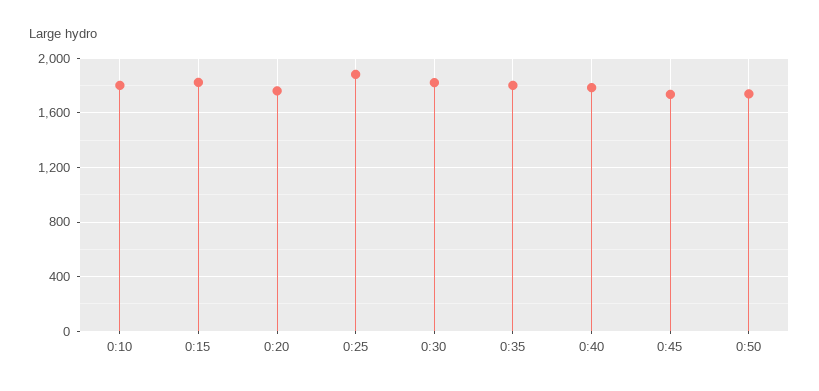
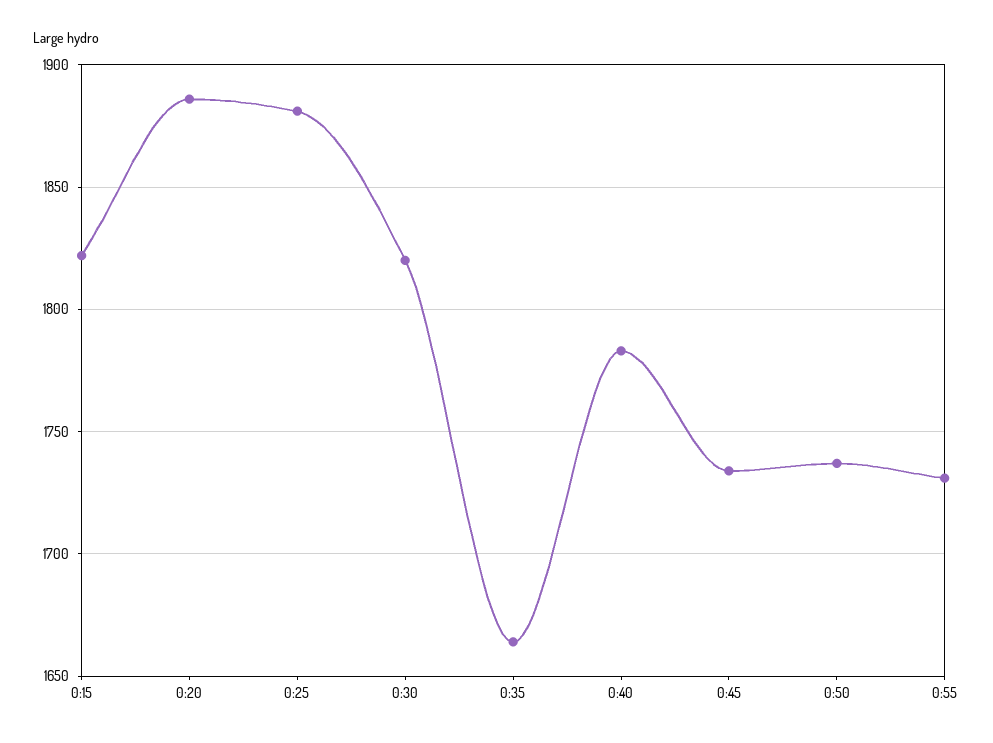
0:10: 1800 -> none
0:20: 1750 -> 1885
0:35: 1800 -> 1665
0:55: none -> 1730

